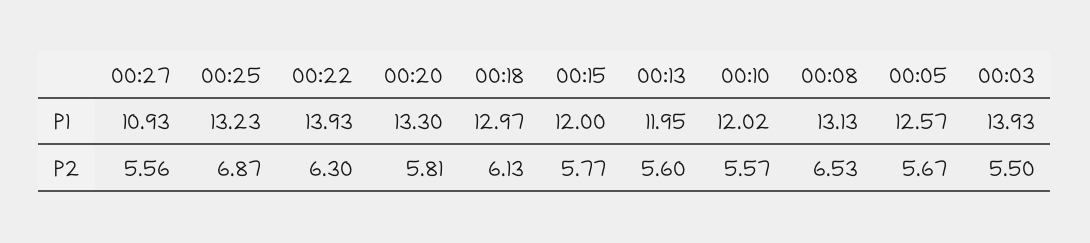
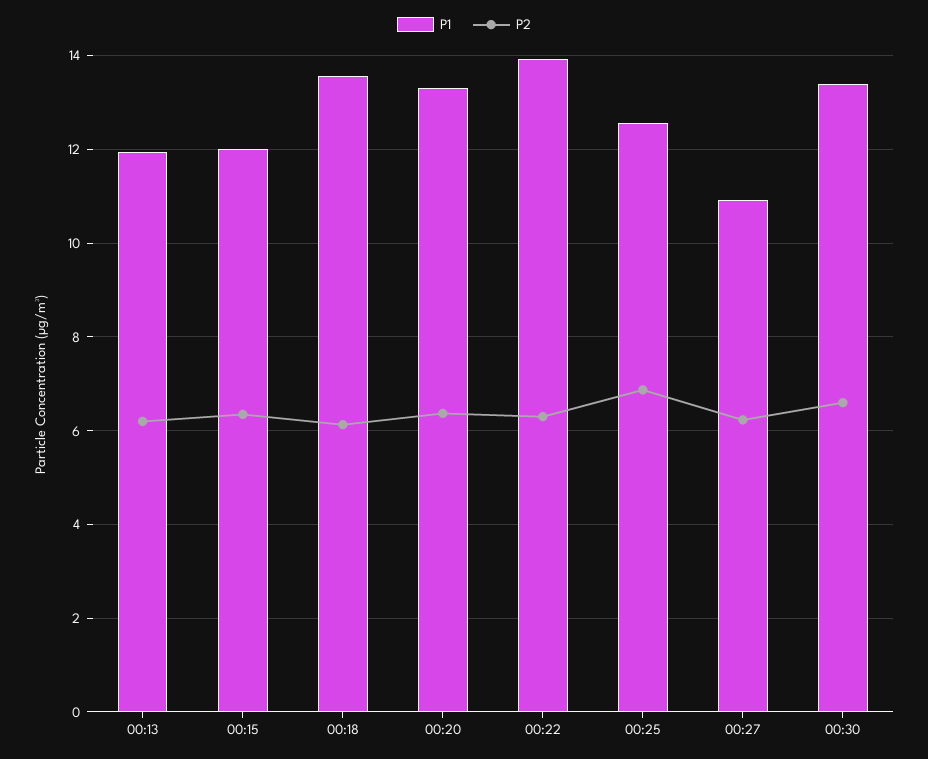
P1, 00:25: 13.23 -> 12.6
P1, 00:18: 12.97 -> 13.6
P1, 00:10: 12.02 -> none
P1, 00:08: 13.13 -> none
P1, 00:05: 12.57 -> none
P1, 00:03: 13.93 -> none
P2, 00:27: 5.56 -> 6.2
P2, 00:20: 5.81 -> 6.4
P2, 00:15: 5.77 -> 6.4
P2, 00:13: 5.6 -> 6.2
P2, 00:10: 5.57 -> none
P2, 00:08: 6.53 -> none
P2, 00:05: 5.67 -> none
P2, 00:03: 5.5 -> none
P1, 00:30: none -> 13.4
P2, 00:30: none -> 6.6

